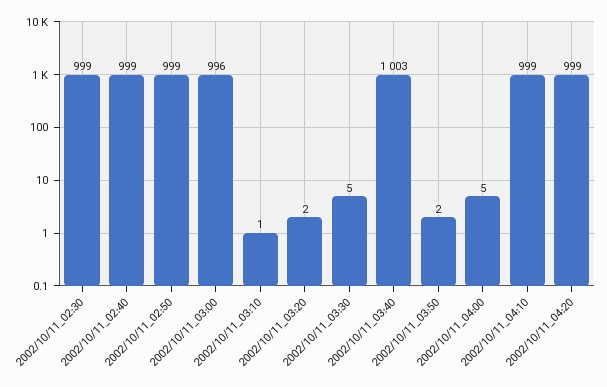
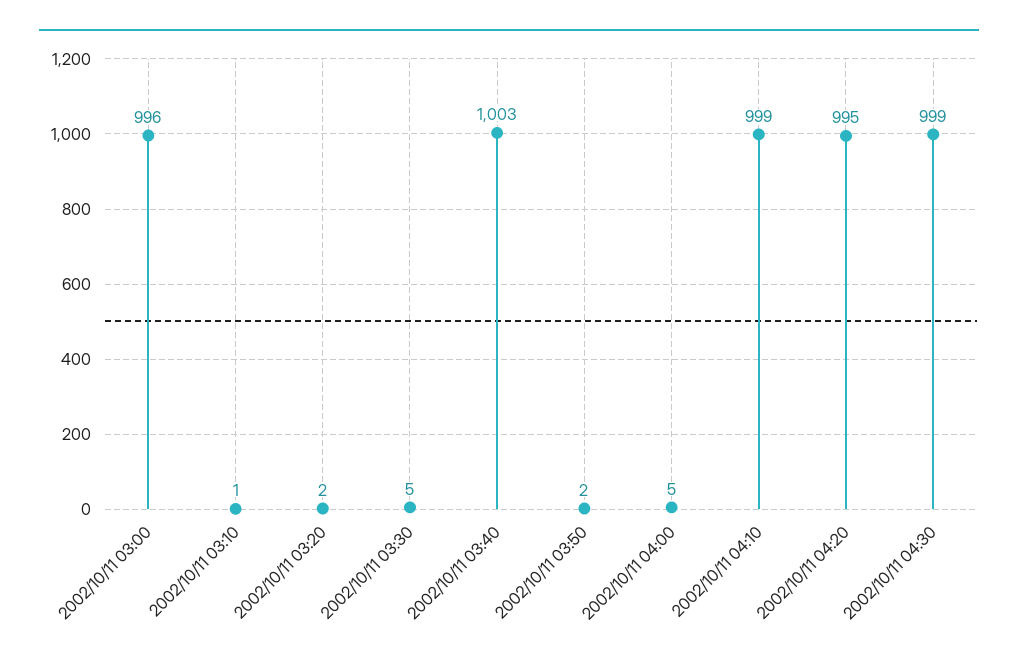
2002/10/11_02:30: 999 -> none
2002/10/11_02:40: 999 -> none
2002/10/11_02:50: 999 -> none
2002/10/11_04:20: 999 -> 995
2002/10/11 04:30: none -> 999

